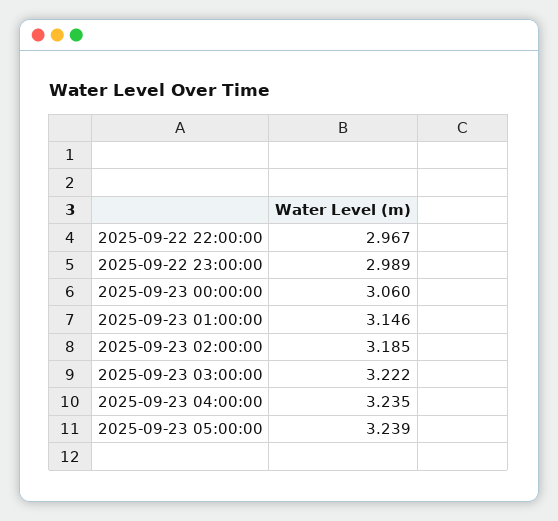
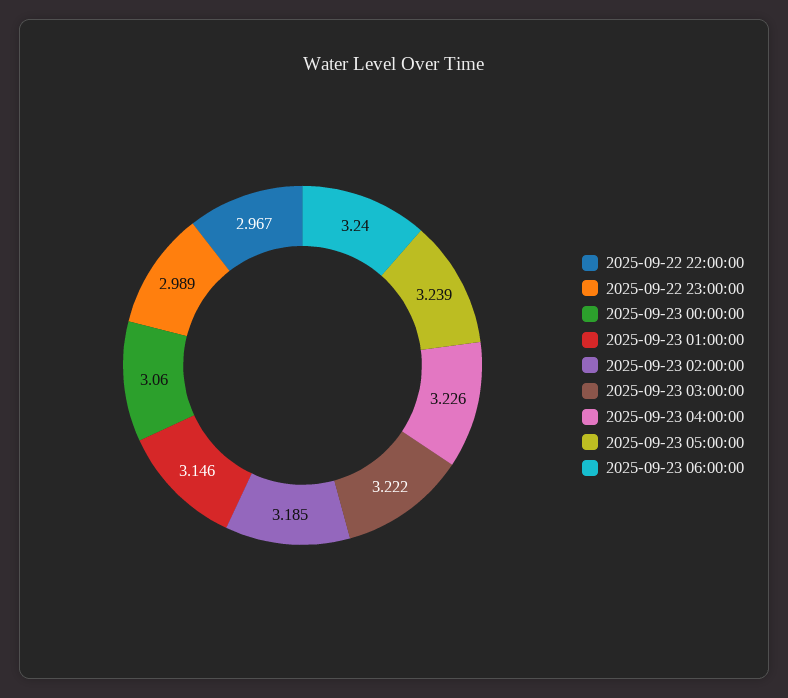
2025-09-23 04:00:00: 3.235 -> 3.226
2025-09-23 06:00:00: none -> 3.24

